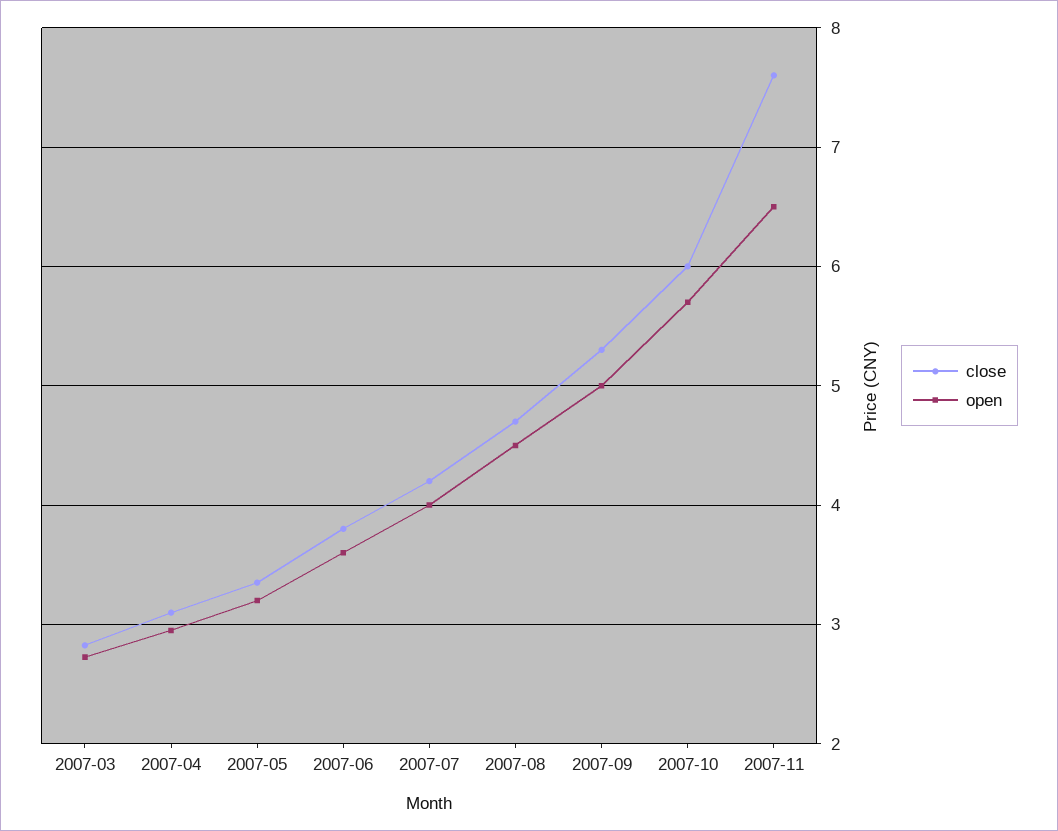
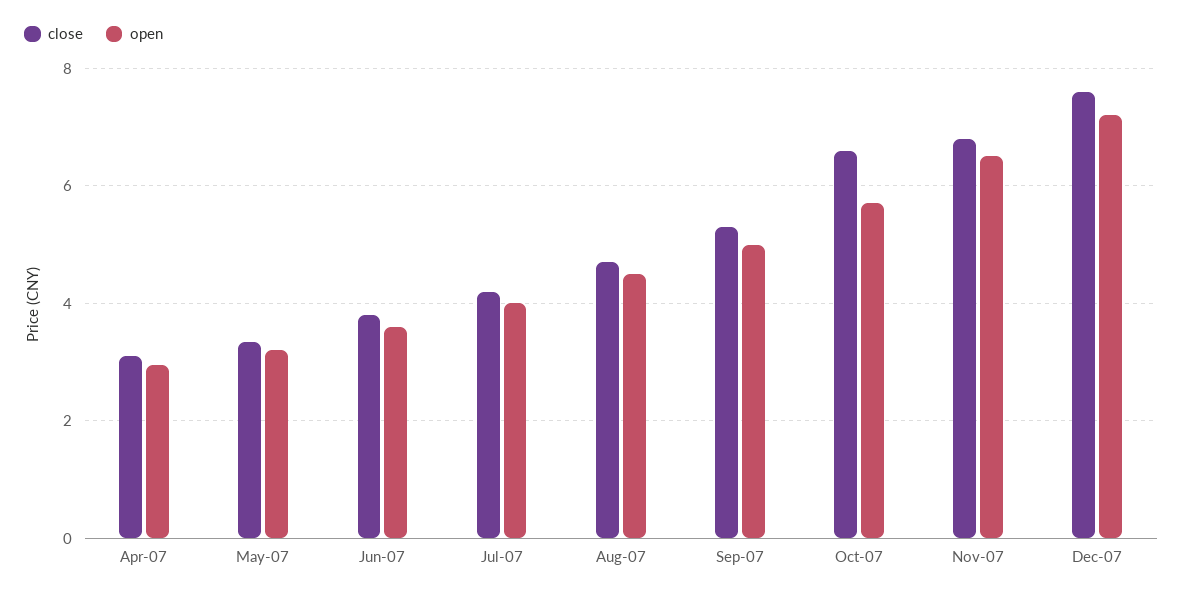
close, 2007-03: 2.8 -> none
open, 2007-03: 2.7 -> none
close, 2007-10: 6 -> 6.6
close, 2007-11: 7.6 -> 6.8
close, Dec-07: none -> 7.6
open, Dec-07: none -> 7.2

